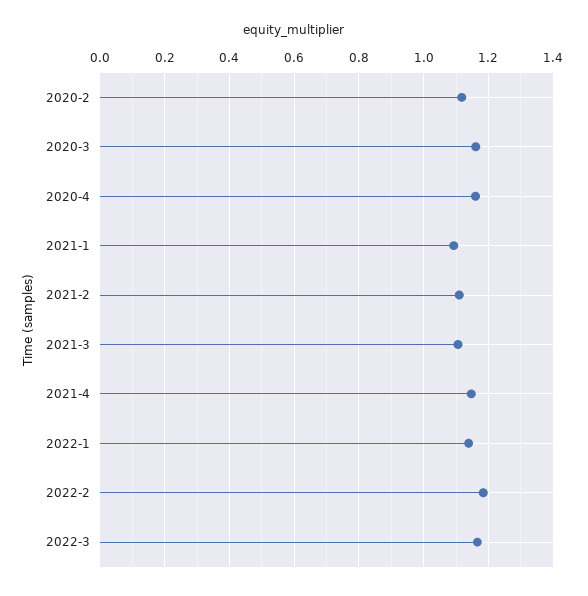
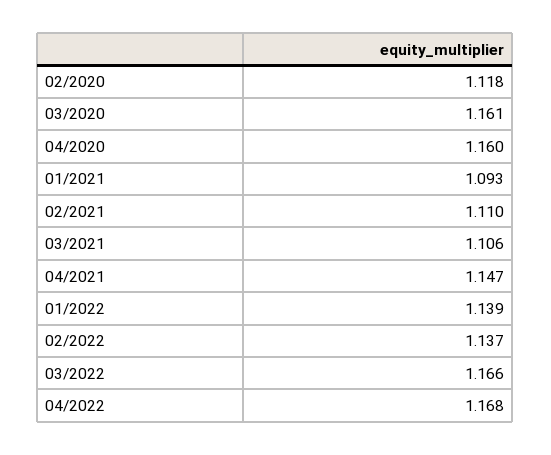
2022-2: 1.18 -> 1.137
04/2022: none -> 1.168

